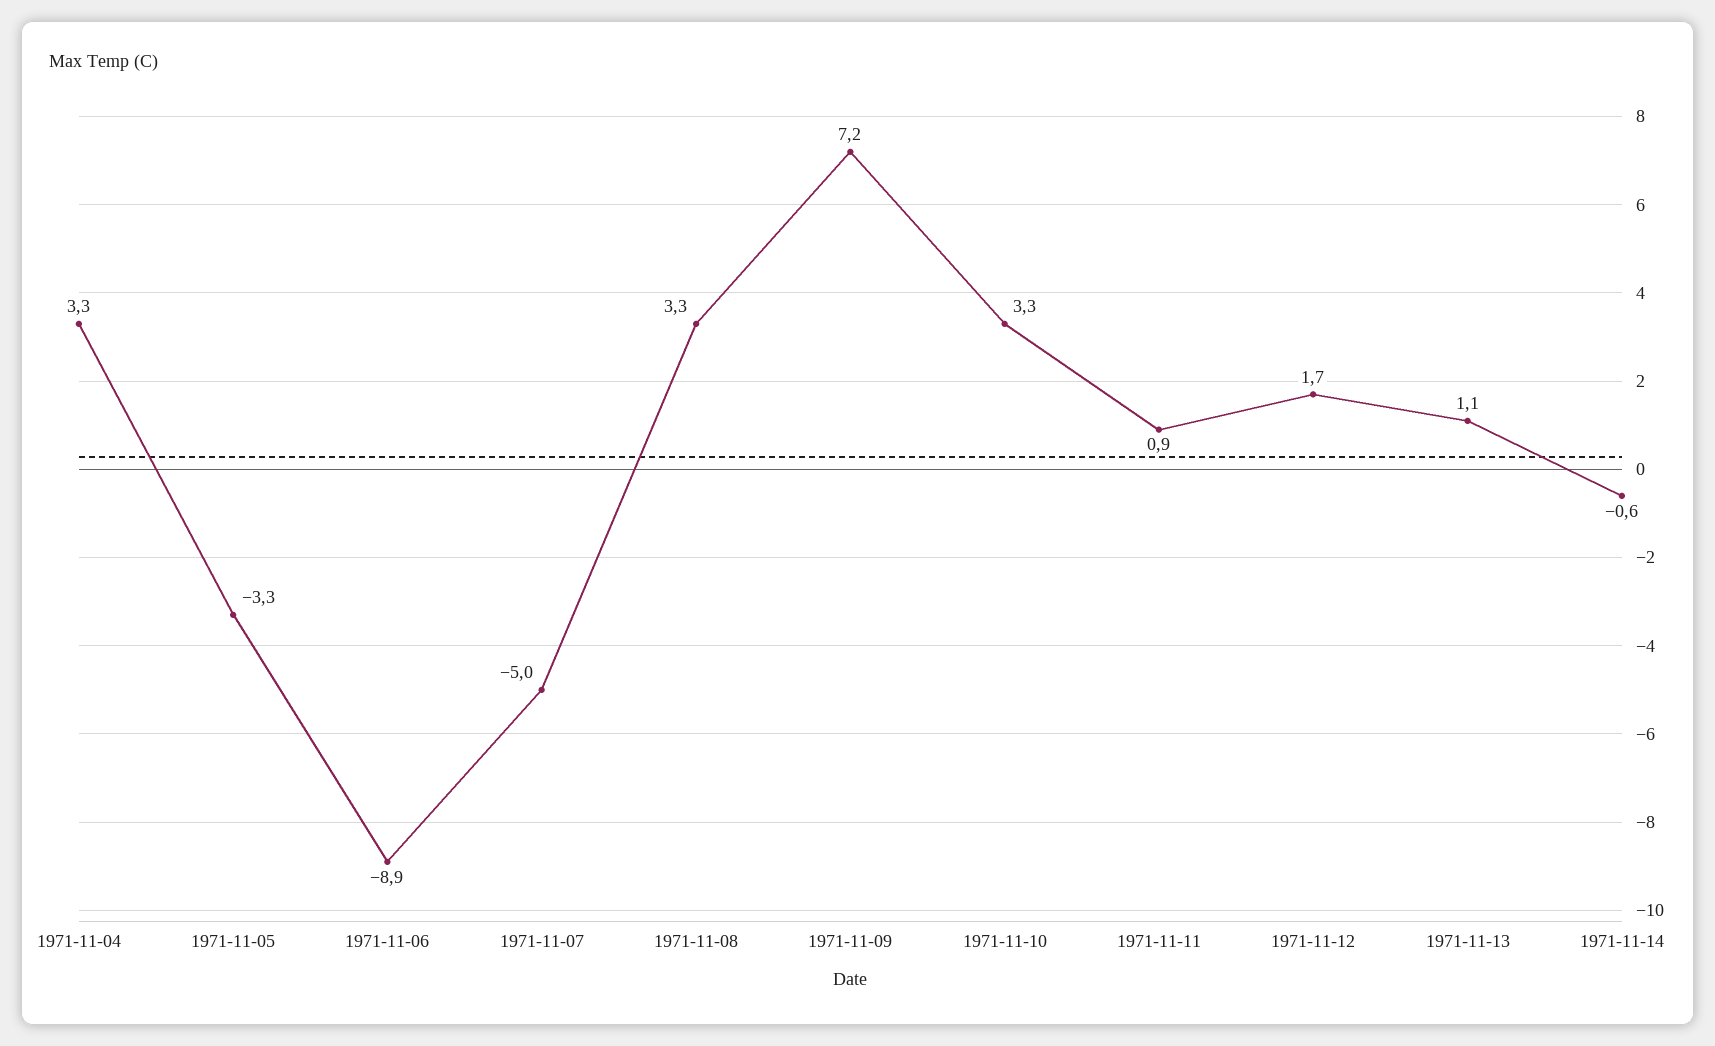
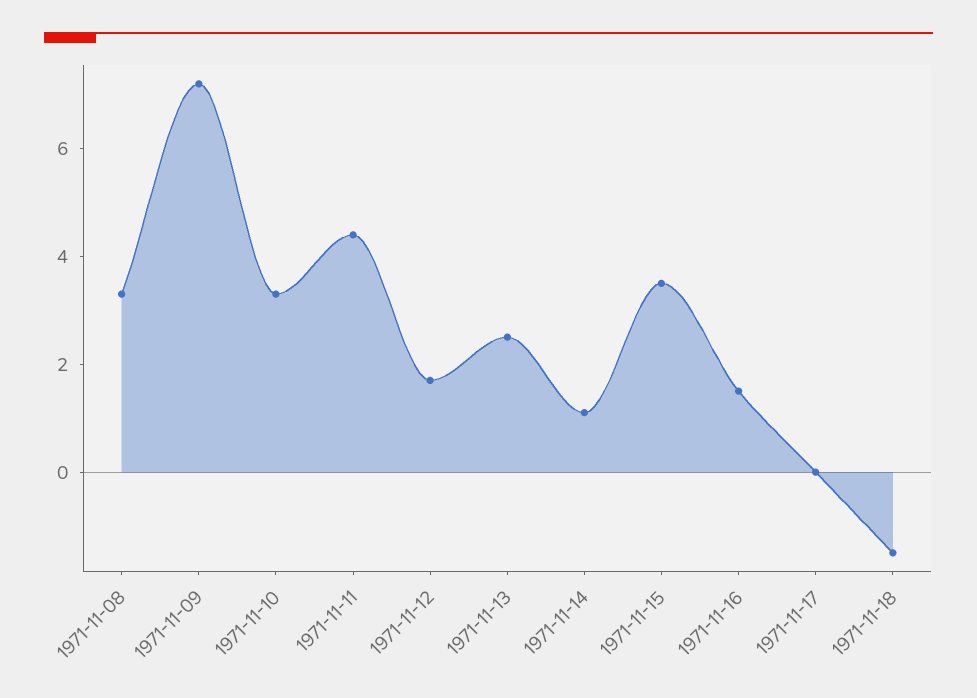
1971-11-04: 3.3 -> none
1971-11-05: -3.3 -> none
1971-11-06: -8.9 -> none
1971-11-07: -5 -> none
1971-11-11: 0.9 -> 4.5
1971-11-13: 1.1 -> 2.5
1971-11-14: -0.6 -> 1
1971-11-15: none -> 3.5
1971-11-16: none -> 1.5
1971-11-17: none -> 0
1971-11-18: none -> -1.5

